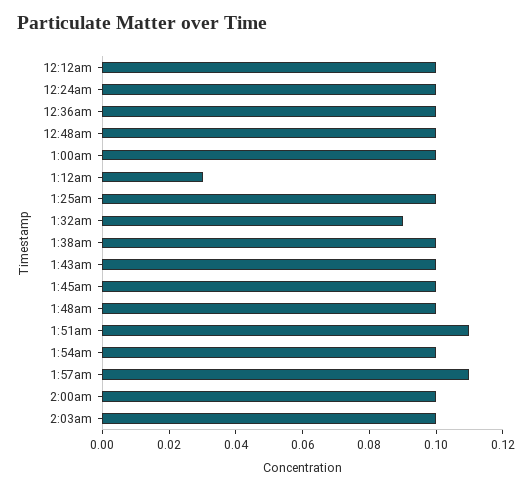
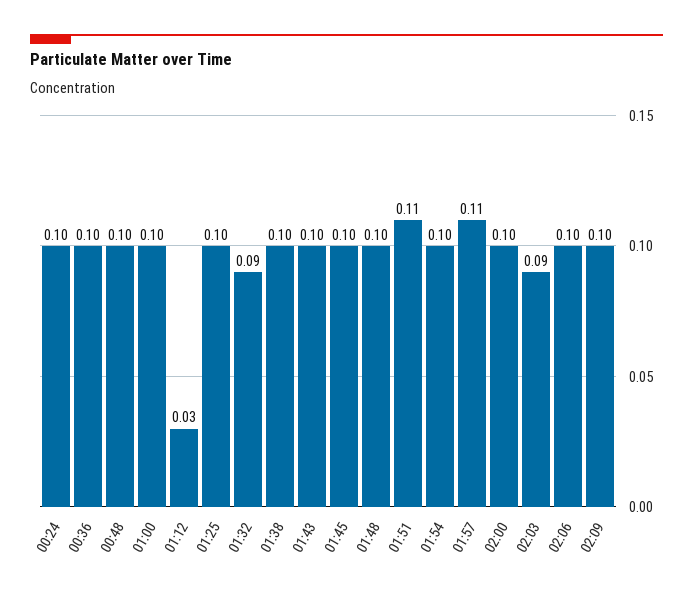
12:12am: 0.1 -> none
2:03am: 0.1 -> 0.09
02:06: none -> 0.1
02:09: none -> 0.1

